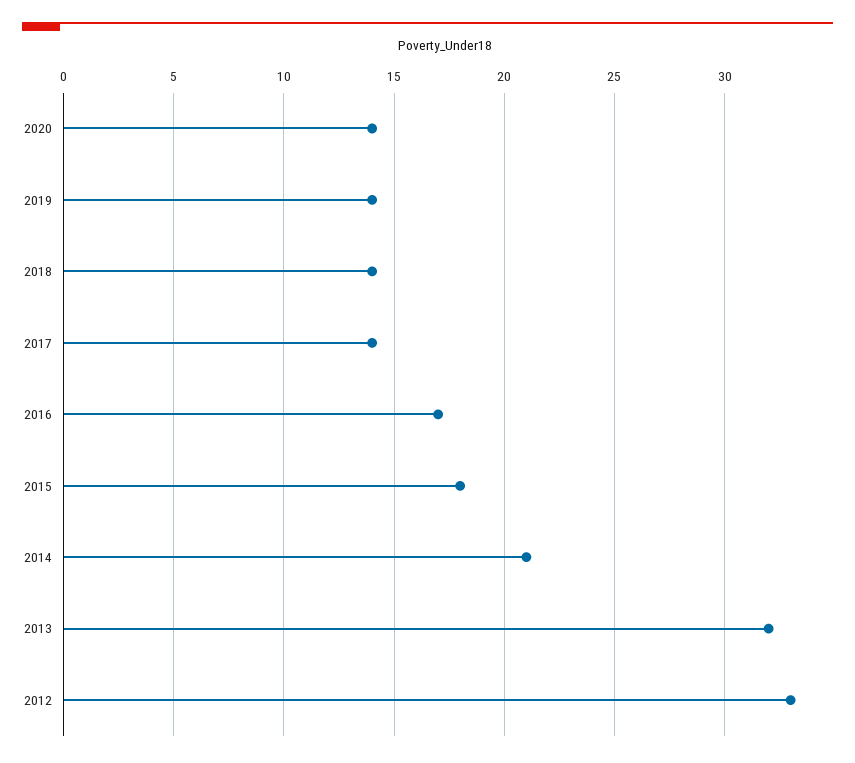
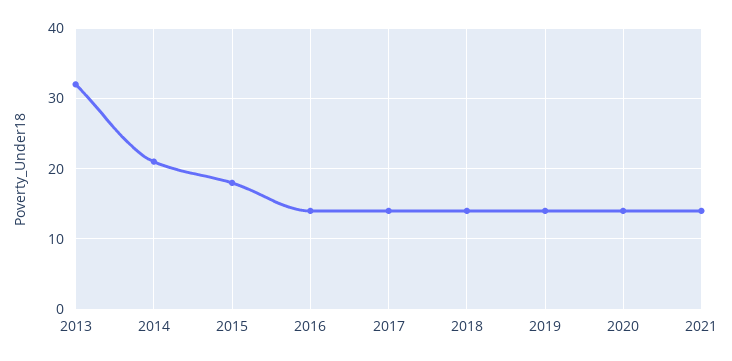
2016: 17 -> 14
2012: 33 -> none
2021: none -> 14

